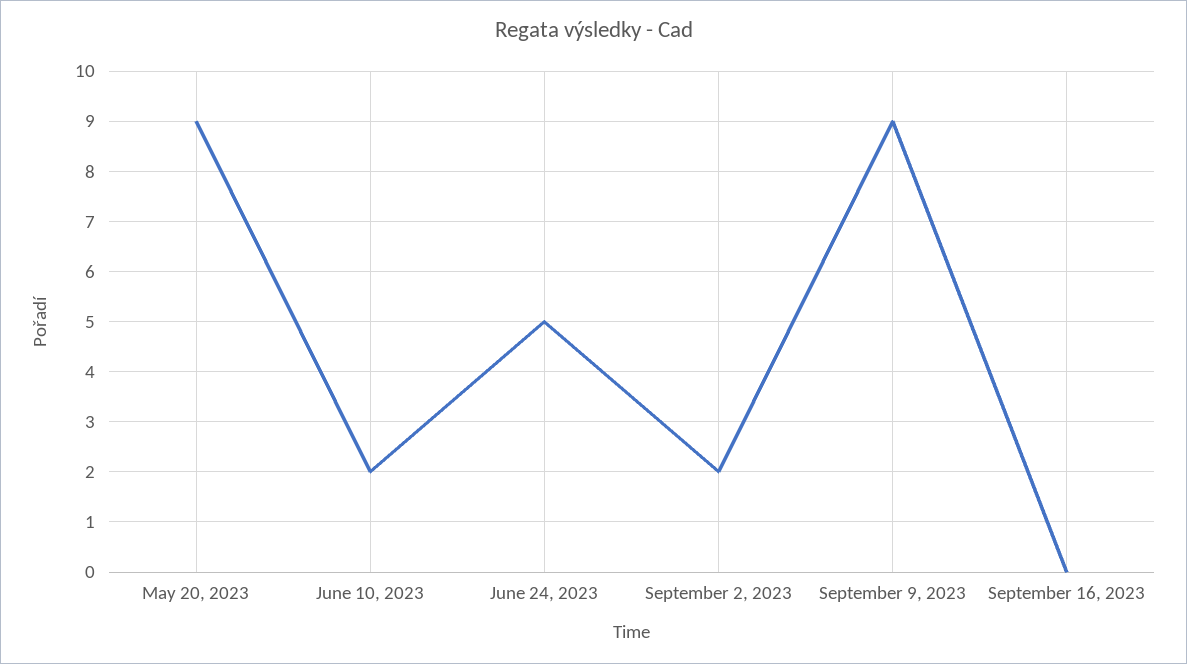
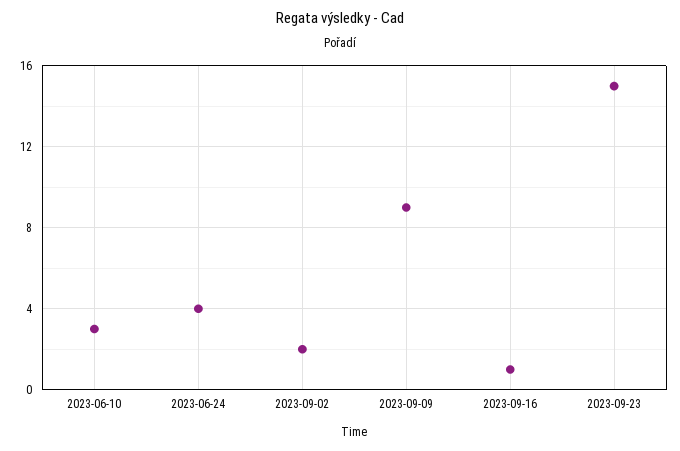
May 20, 2023: 9 -> none
June 10, 2023: 2 -> 3
June 24, 2023: 5 -> 4
September 16, 2023: 0 -> 1
2023-09-23: none -> 15

